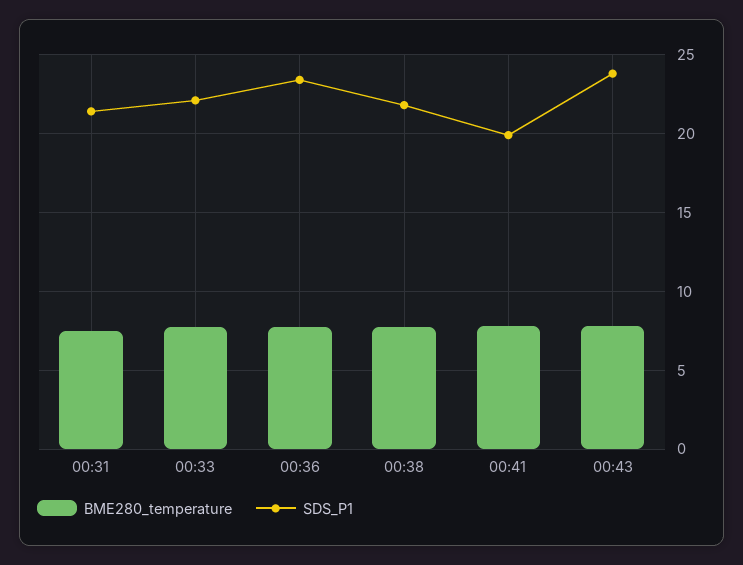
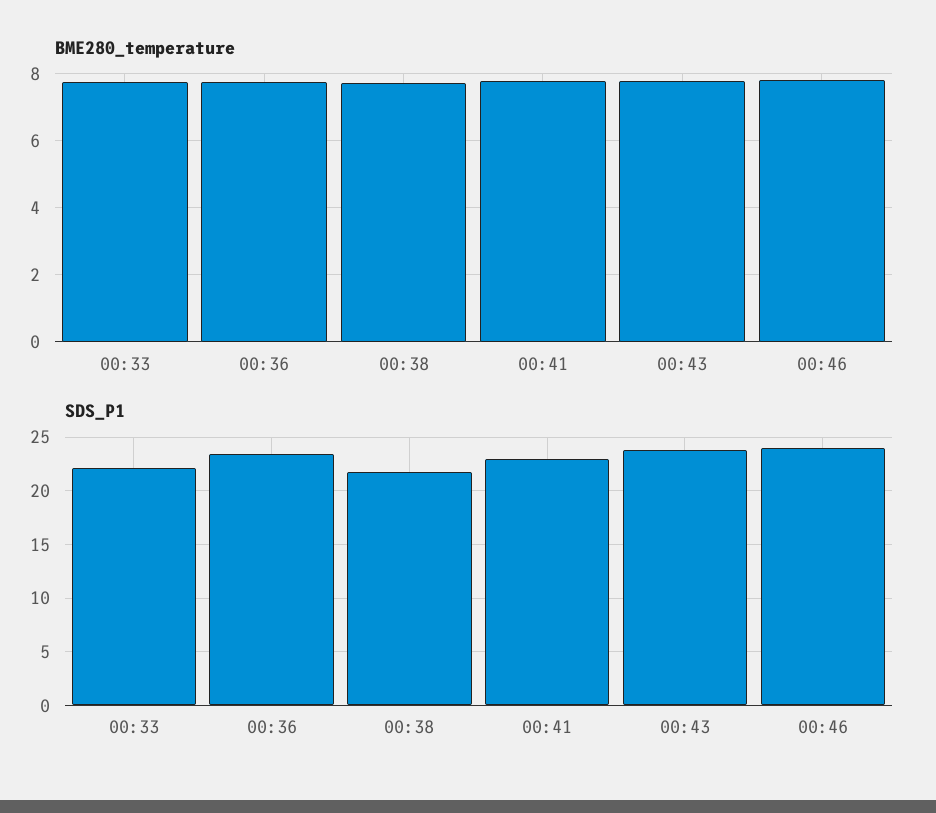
BME280_temperature, 00:31: 7.5 -> none
SDS_P1, 00:31: 21.5 -> none
SDS_P1, 00:41: 20 -> 23
BME280_temperature, 00:46: none -> 7.8
SDS_P1, 00:46: none -> 24

